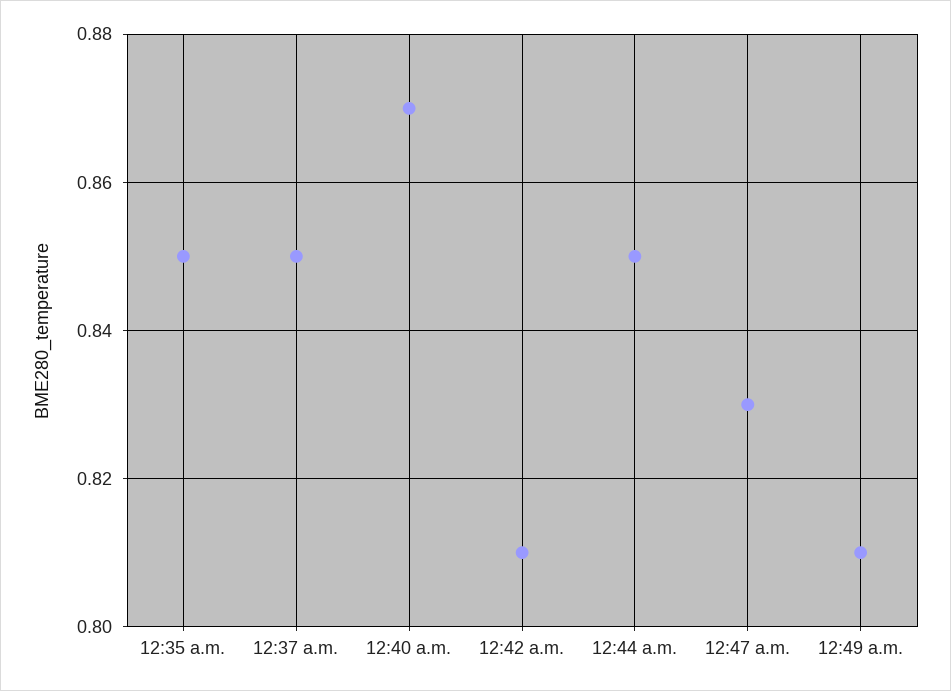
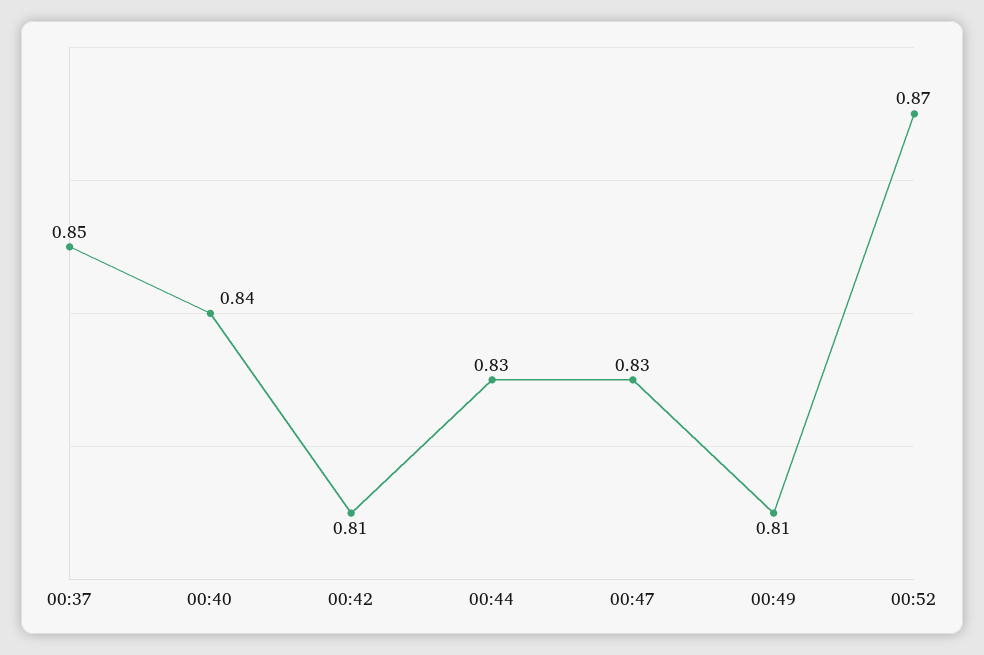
12:35 a.m.: 0.85 -> none
12:40 a.m.: 0.87 -> 0.84
12:44 a.m.: 0.85 -> 0.83
00:52: none -> 0.87

